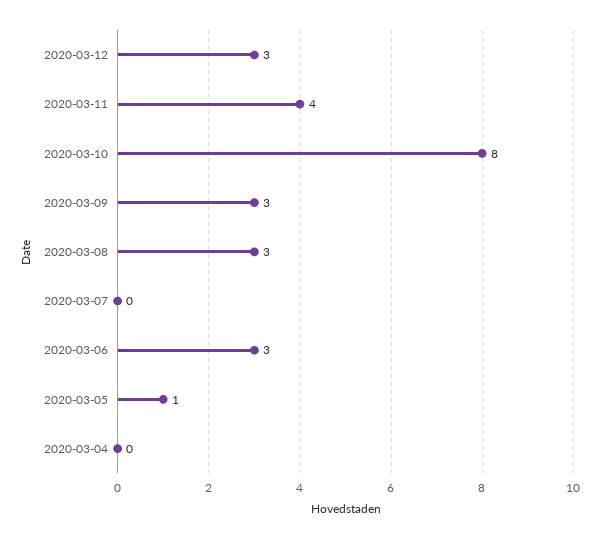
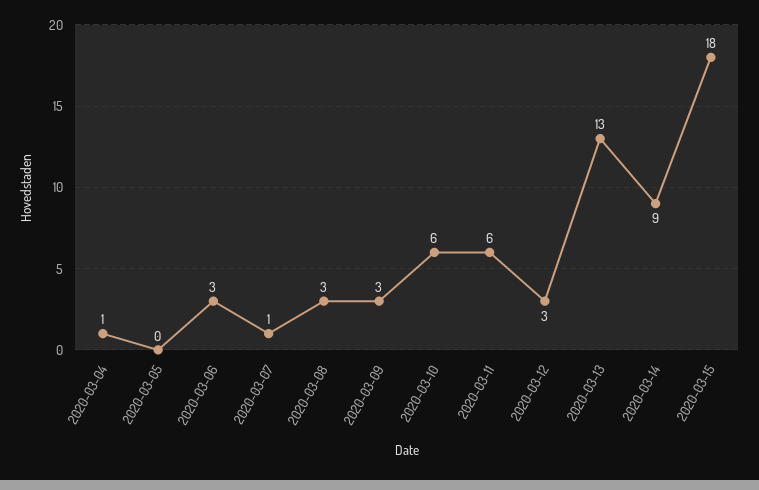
2020-03-11: 4 -> 6
2020-03-10: 8 -> 6
2020-03-07: 0 -> 1
2020-03-05: 1 -> 0
2020-03-04: 0 -> 1
2020-03-13: none -> 13
2020-03-14: none -> 9
2020-03-15: none -> 18

